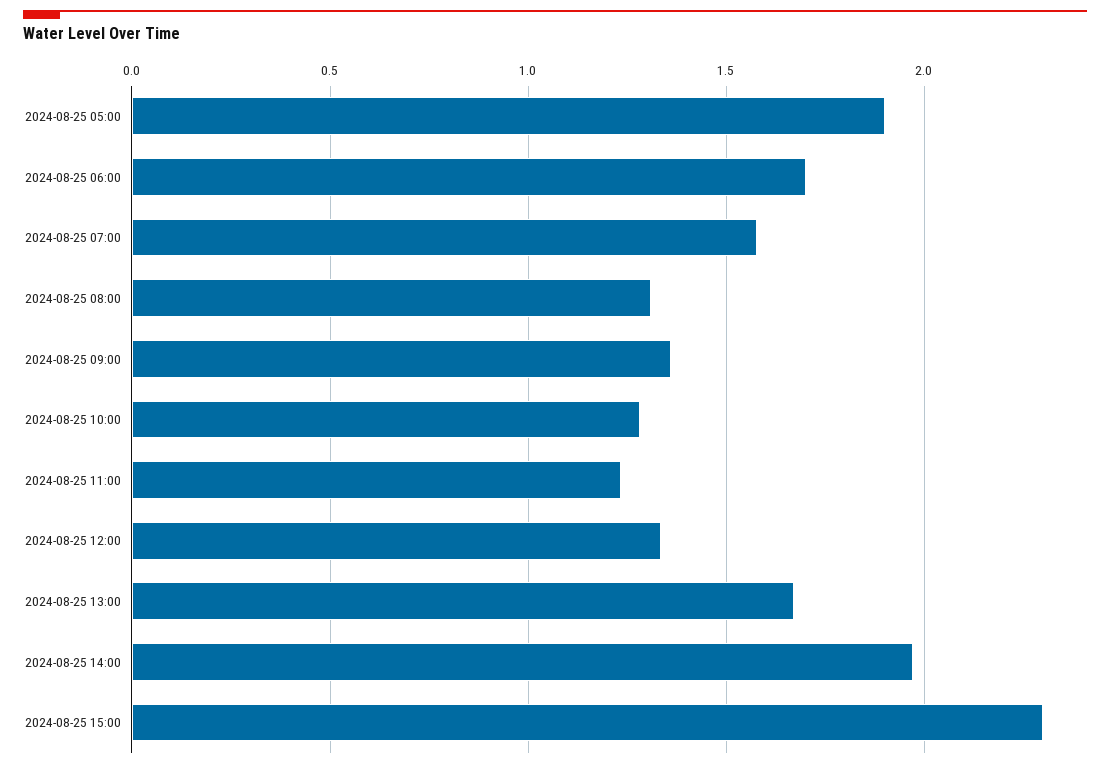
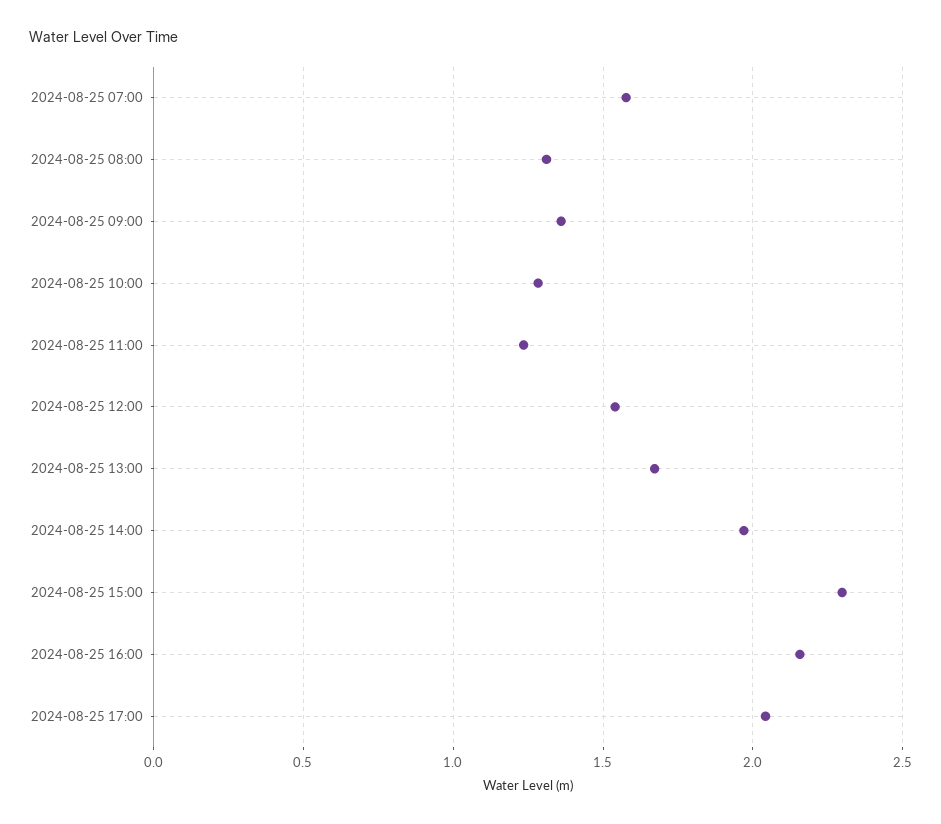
2024-08-25 05:00: 1.9 -> none
2024-08-25 06:00: 1.7 -> none
2024-08-25 12:00: 1.35 -> 1.55
2024-08-25 16:00: none -> 2.15
2024-08-25 17:00: none -> 2.05

